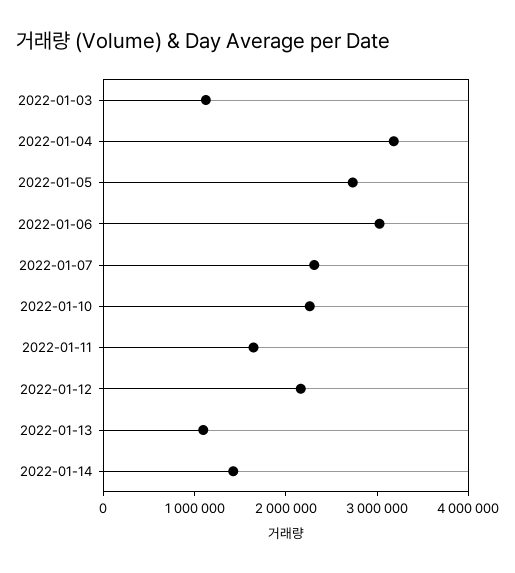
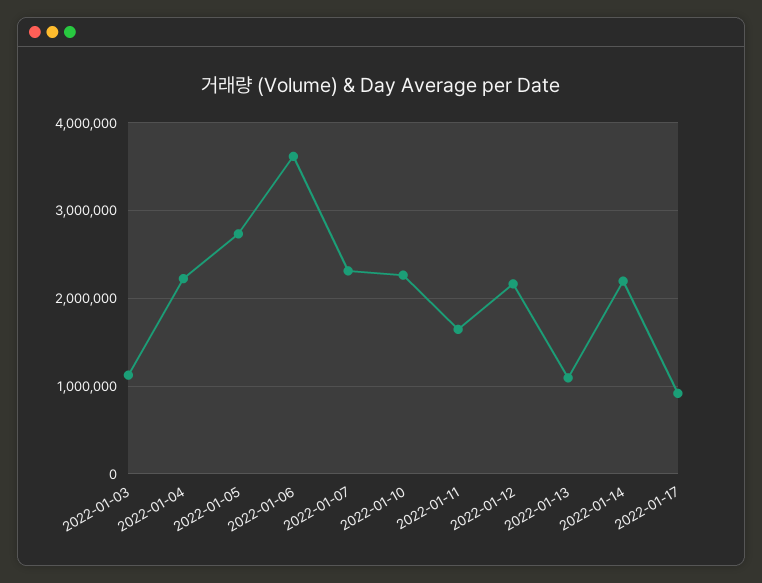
2022-01-04: 3200000 -> 2200000
2022-01-06: 3000000 -> 3600000
2022-01-14: 1400000 -> 2200000
2022-01-17: none -> 900000

